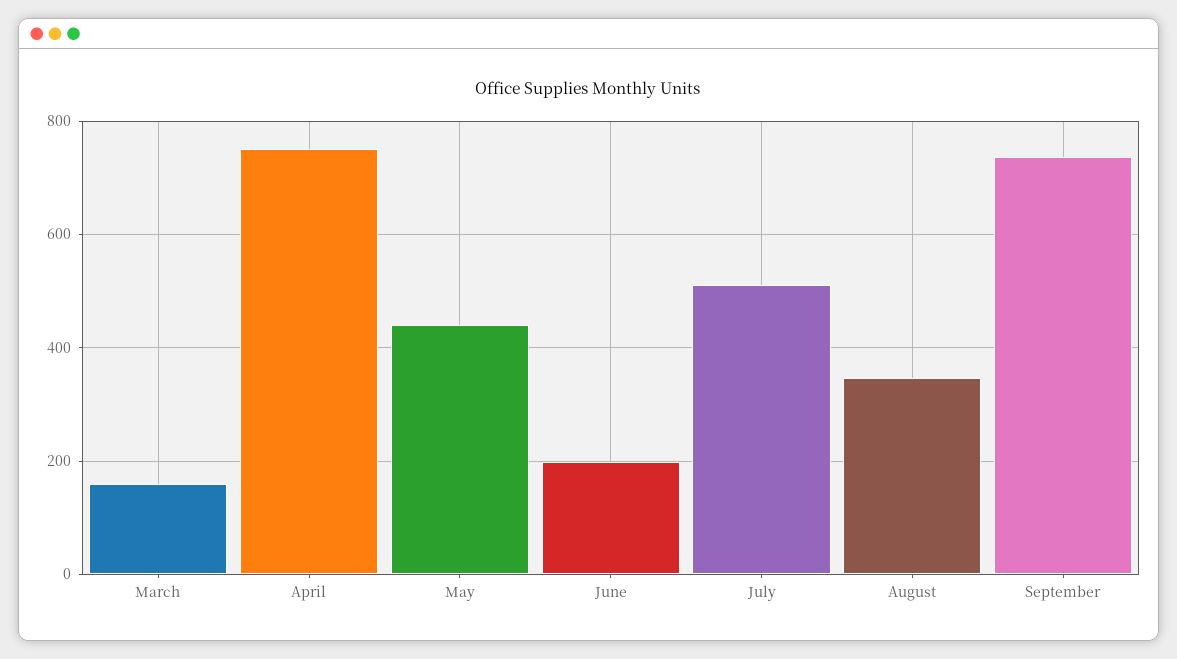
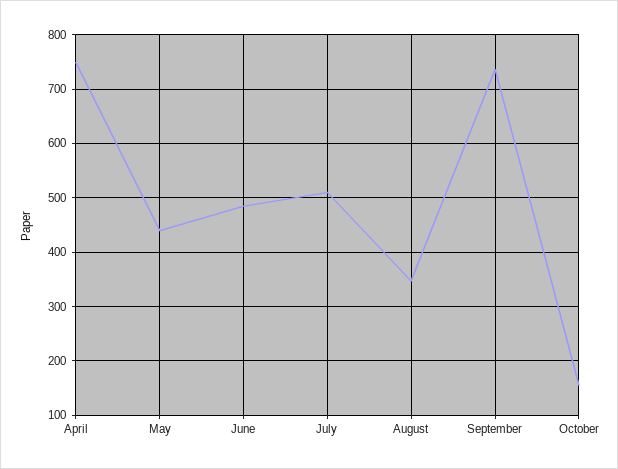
March: 160 -> none
June: 200 -> 480
October: none -> 160

